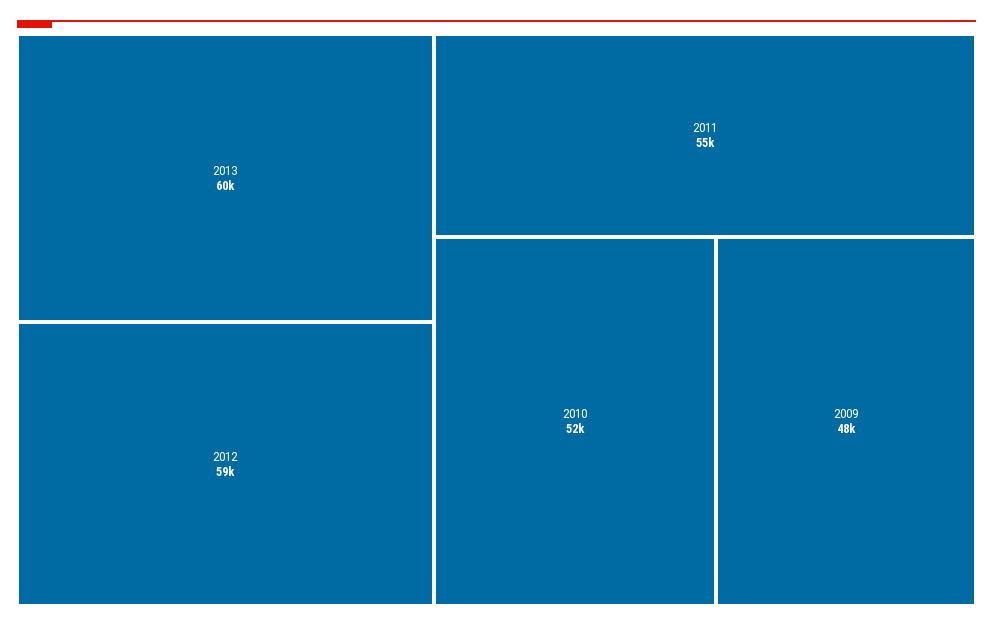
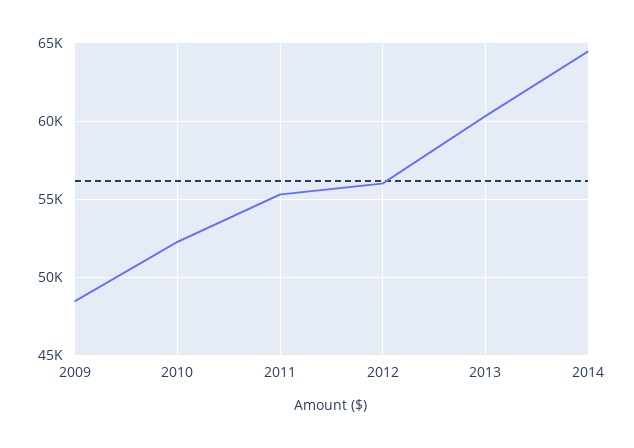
2012: 59000 -> 56000
2014: none -> 64500

